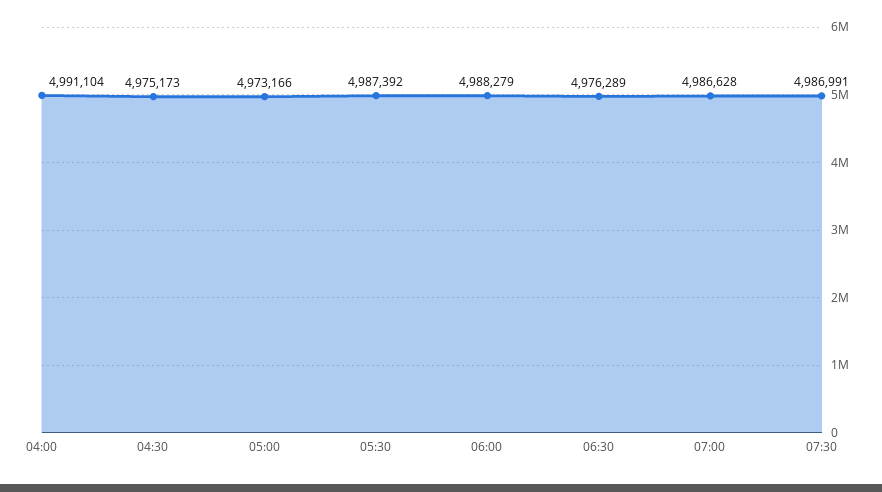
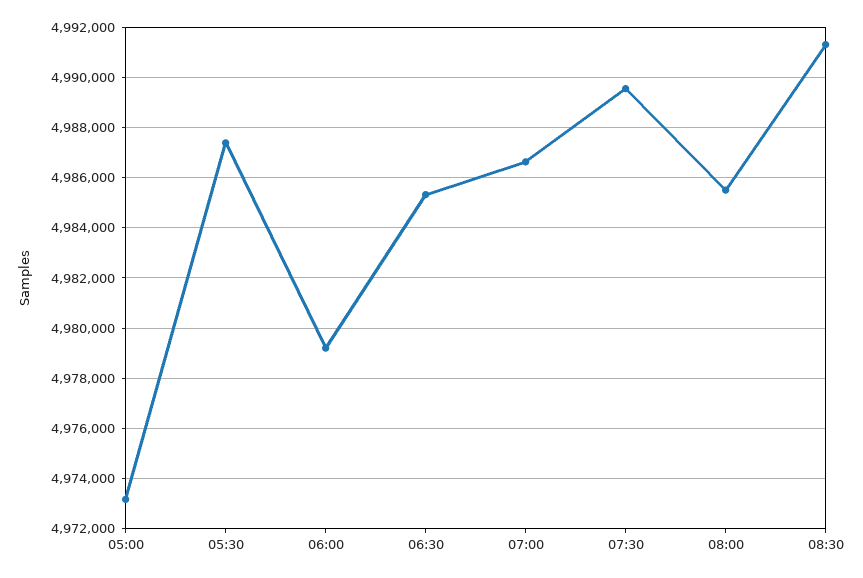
04:00: 4991104 -> none
04:30: 4975173 -> none
06:00: 4988279 -> 4979250
06:30: 4976289 -> 4985250
07:30: 4986991 -> 4989500
08:00: none -> 4985500
08:30: none -> 4991250

